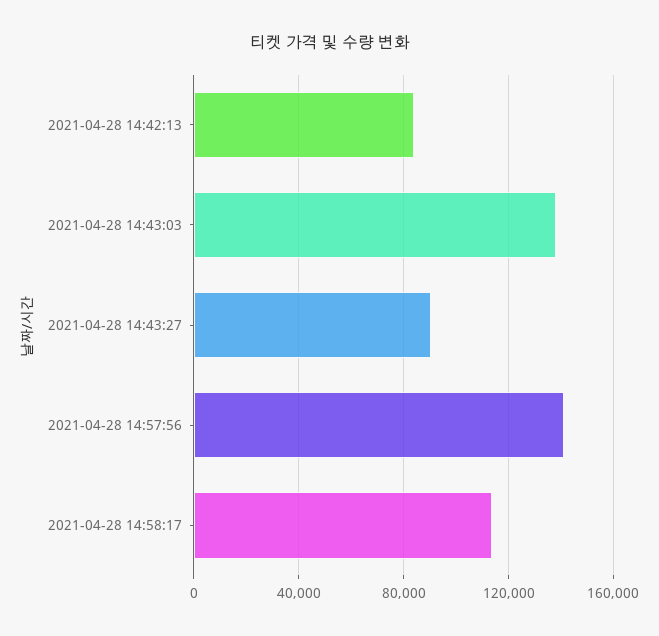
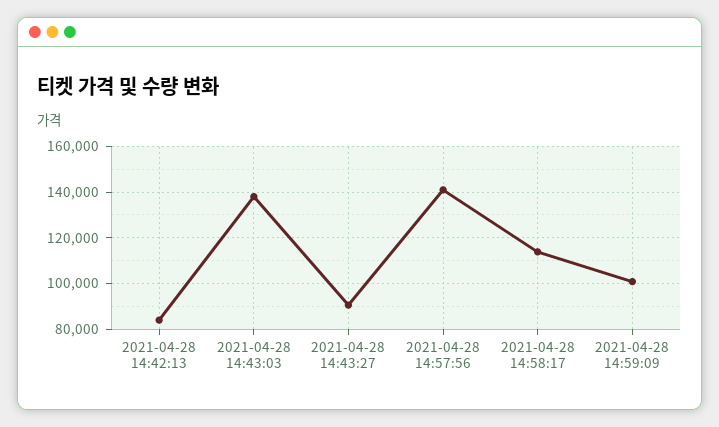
2021-04-28 14:59:09: none -> 100000

